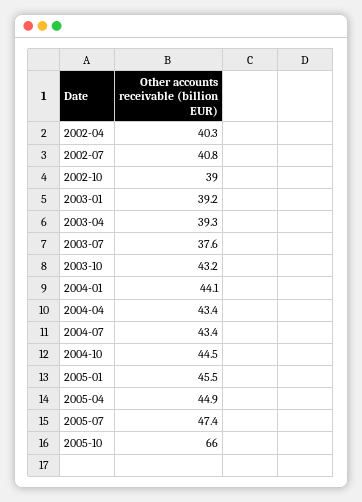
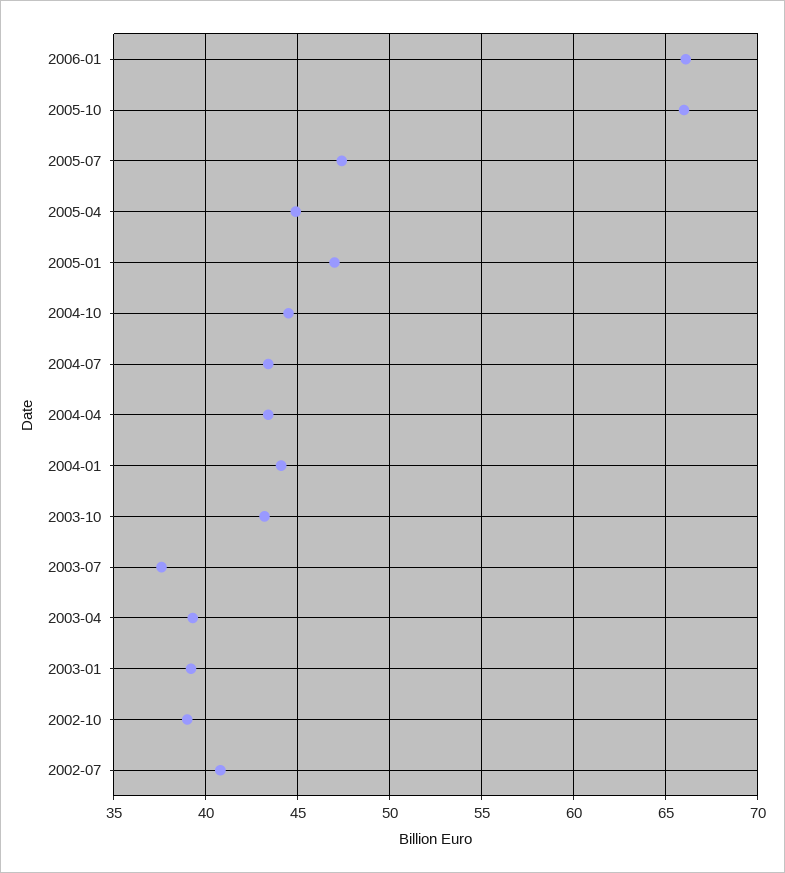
2002-04: 40.3 -> none
2005-01: 45.5 -> 47
2006-01: none -> 66

